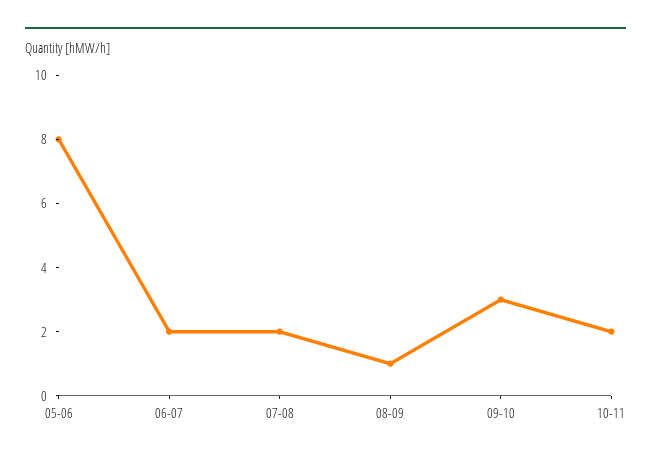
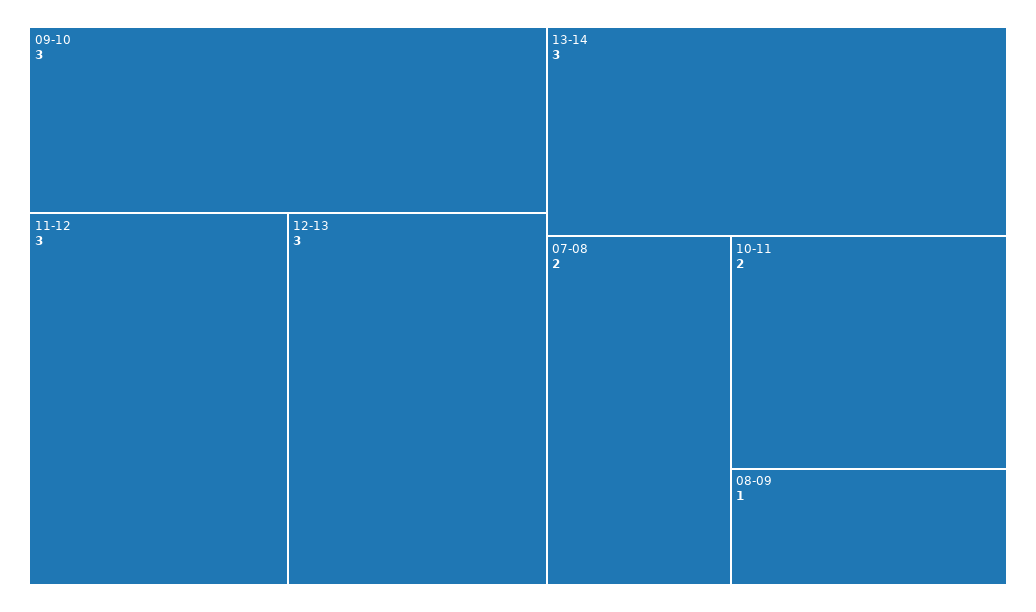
05-06: 8 -> none
06-07: 2 -> none
11-12: none -> 3
12-13: none -> 3
13-14: none -> 3

